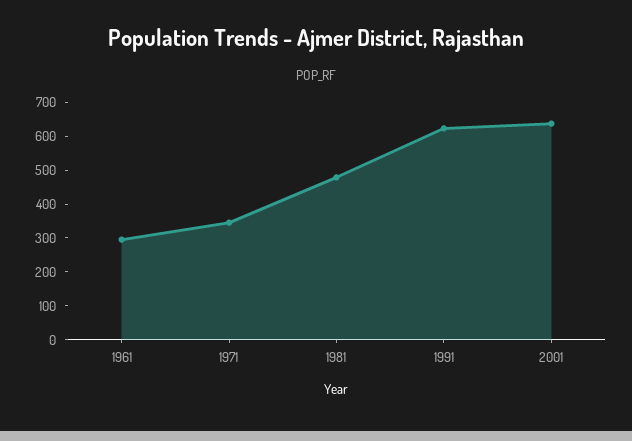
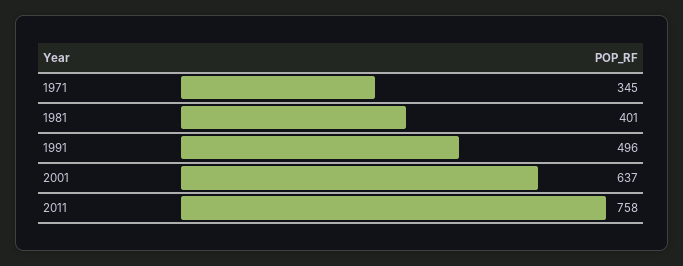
1961: 300 -> none
1981: 475 -> 401
1991: 625 -> 496
2011: none -> 758

